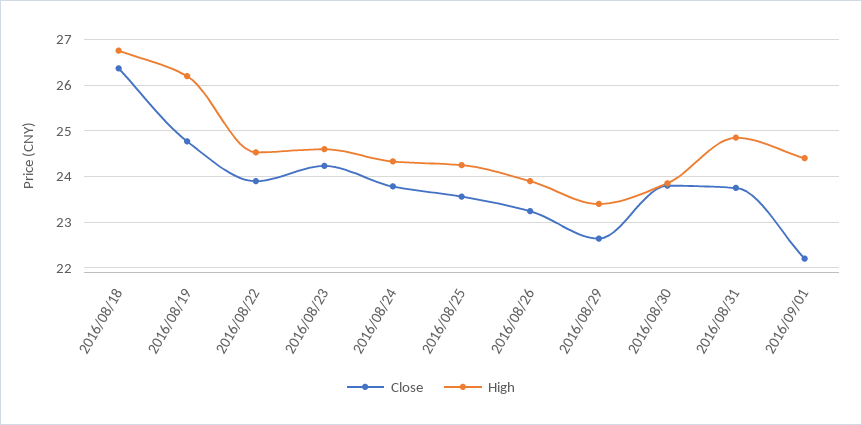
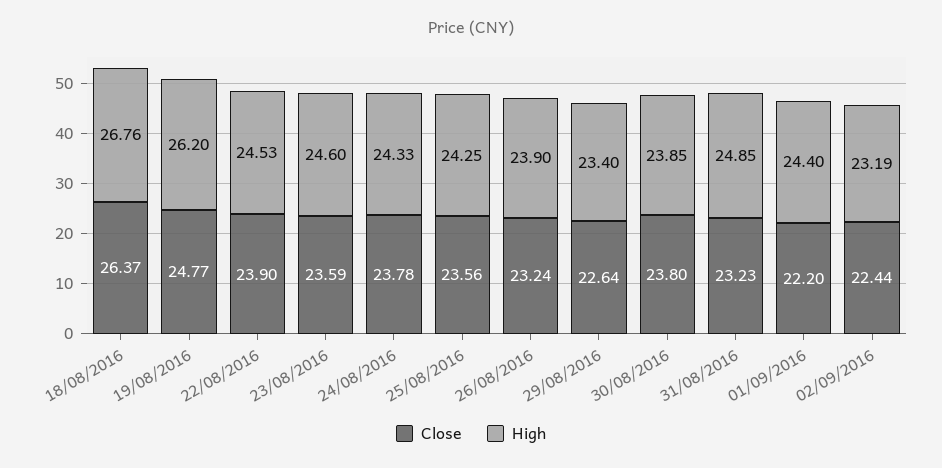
Close, 2016/08/23: 24.2 -> 23.59
Close, 2016/08/31: 23.8 -> 23.23
Close, 02/09/2016: none -> 22.44
High, 02/09/2016: none -> 23.19

